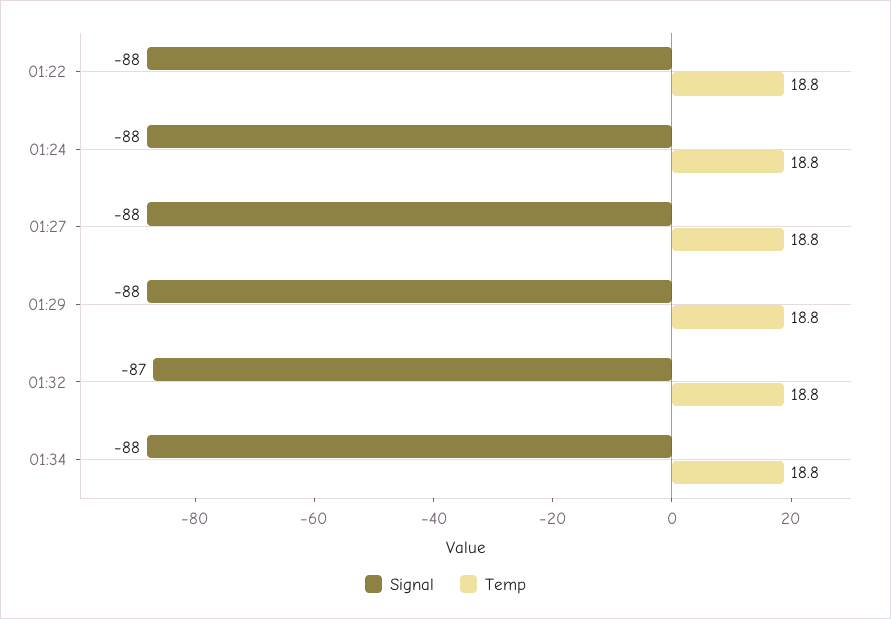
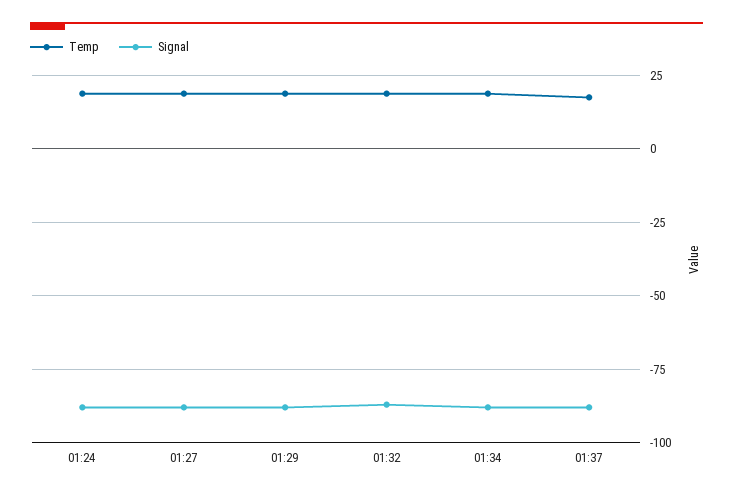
Signal, 01:22: -88 -> none
Temp, 01:22: 18.8 -> none
Temp, 01:37: none -> 17.5
Signal, 01:37: none -> -87.5

